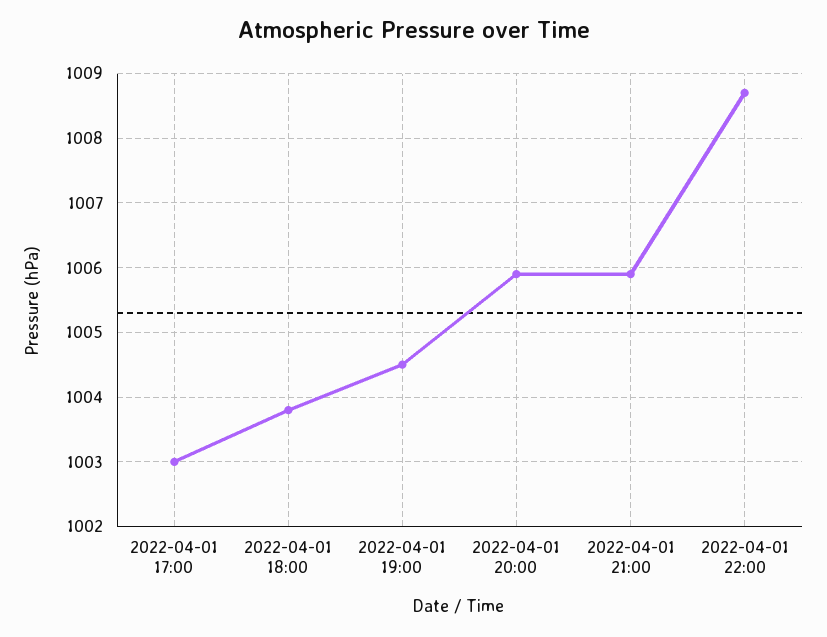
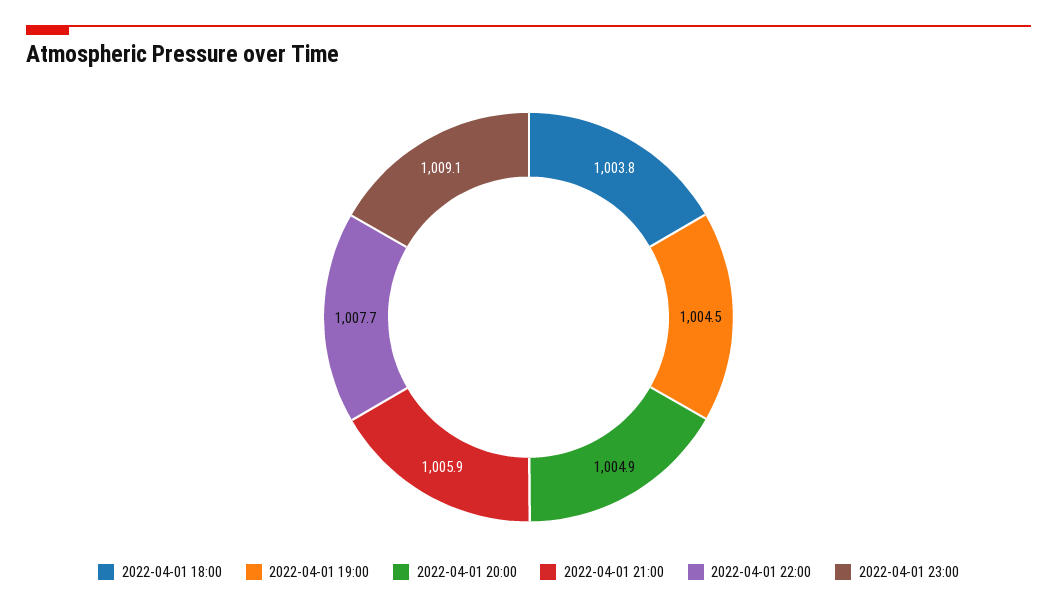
2022-04-01 17:00: 1003 -> none
2022-04-01 20:00: 1005.9 -> 1004.9
2022-04-01 22:00: 1008.7 -> 1007.7
2022-04-01 23:00: none -> 1009.1

